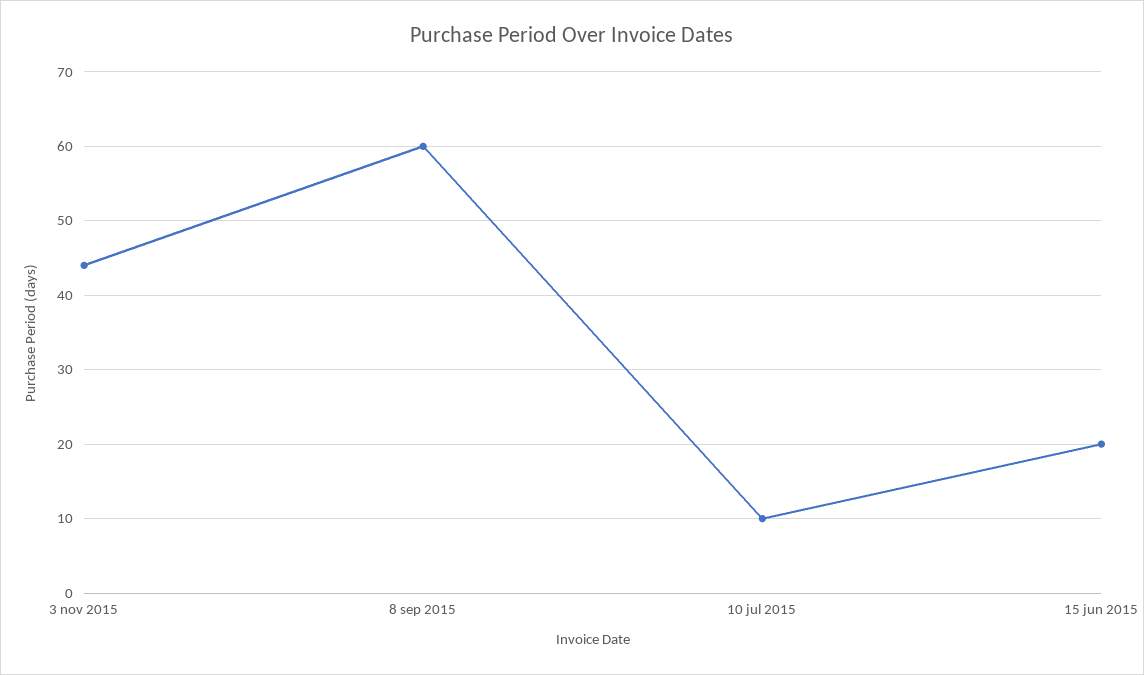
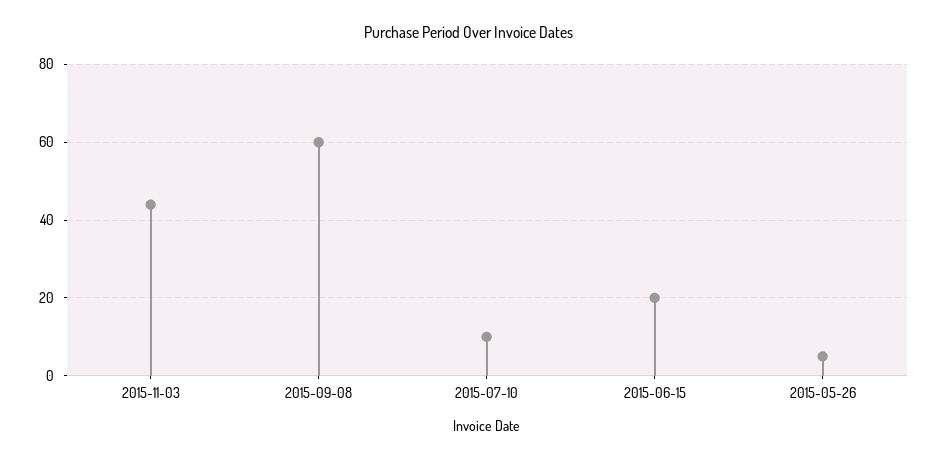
2015-05-26: none -> 5

